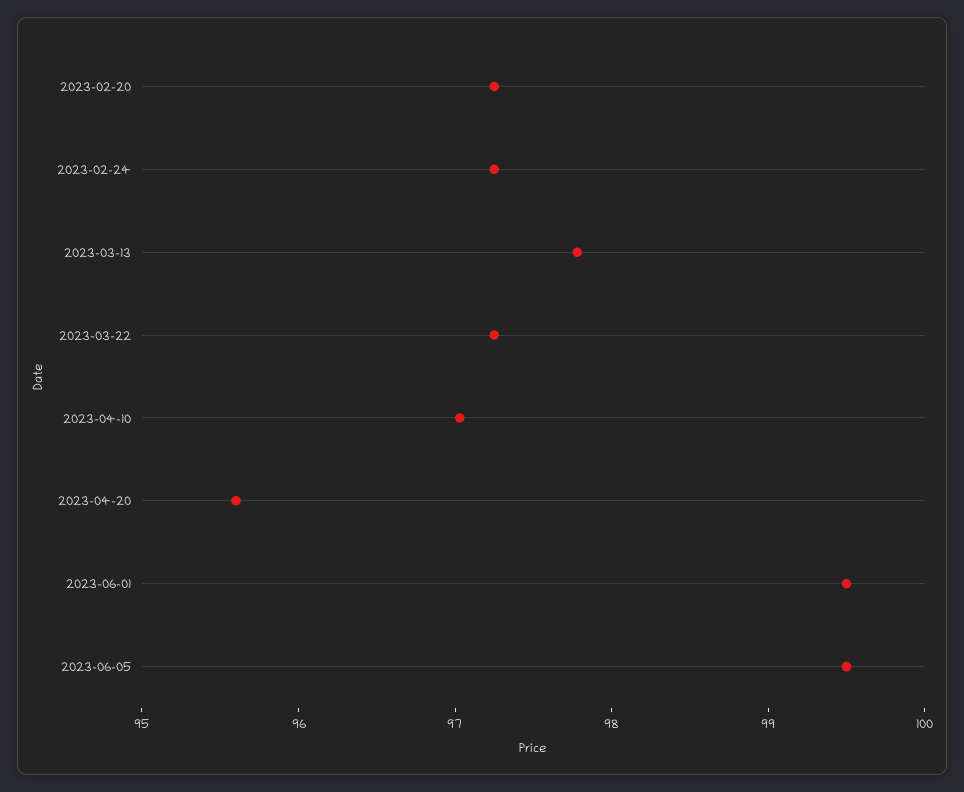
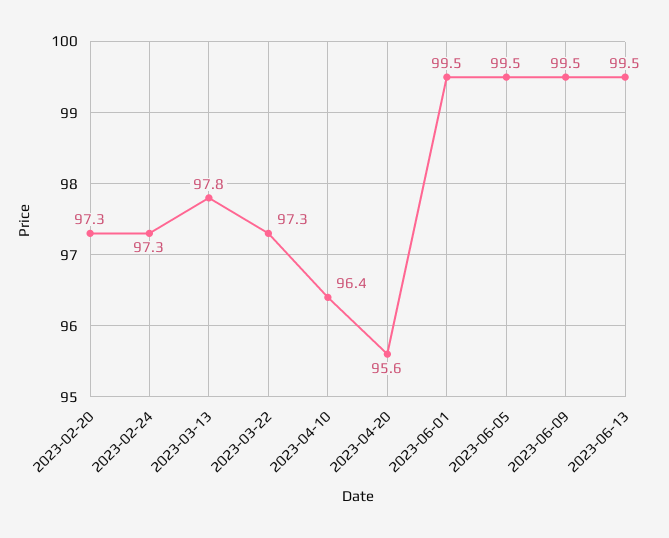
2023-04-10: 97 -> 96.4
2023-06-09: none -> 99.5
2023-06-13: none -> 99.5

